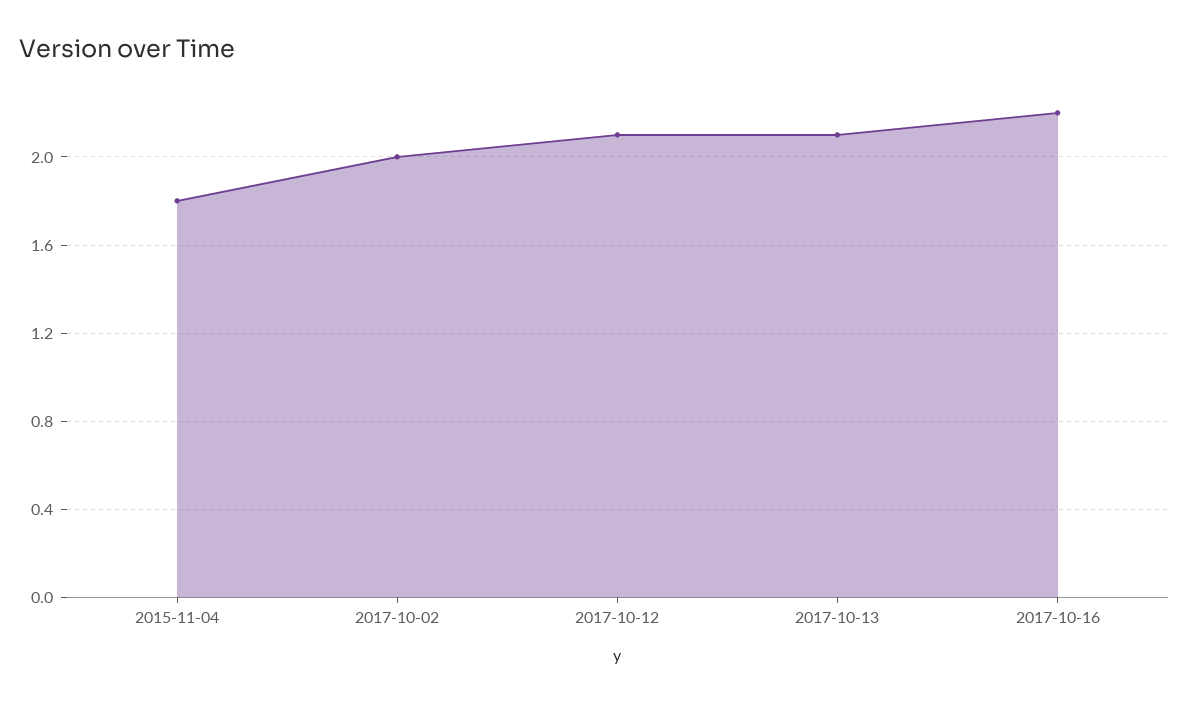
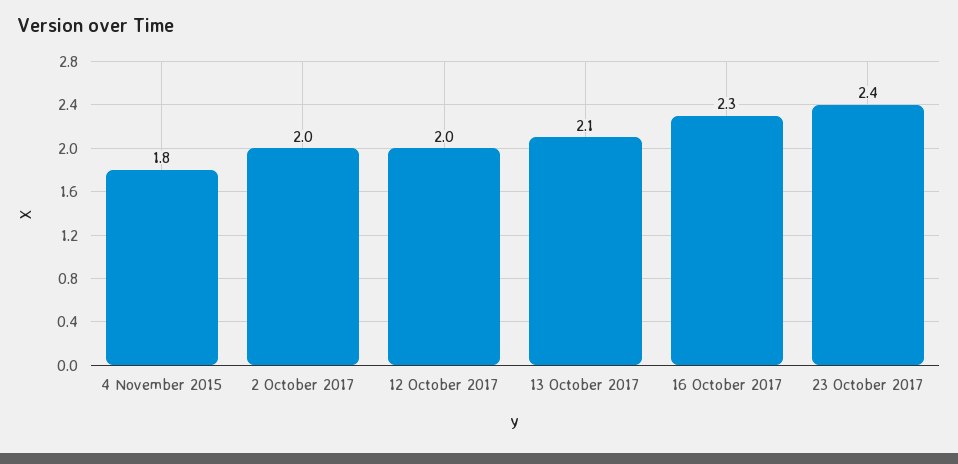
2017-10-12: 2.1 -> 2
2017-10-16: 2.2 -> 2.3
23 October 2017: none -> 2.4

